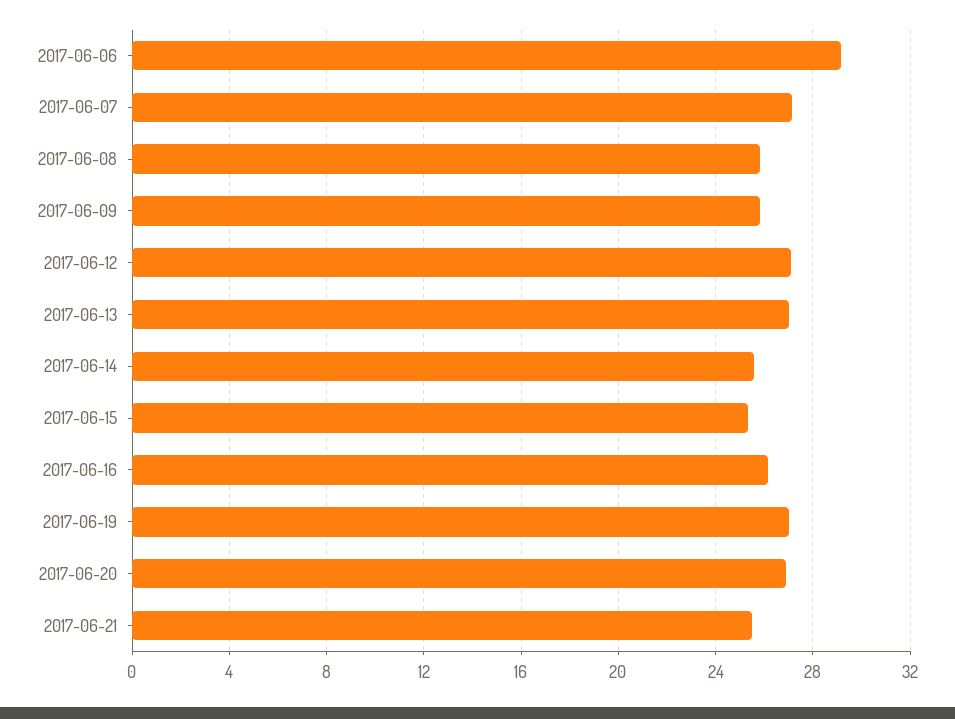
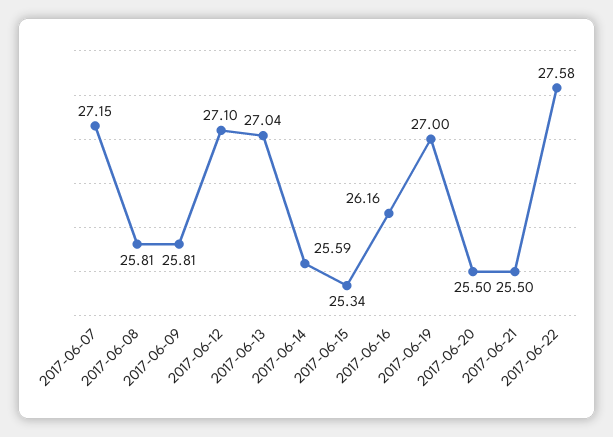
2017-06-06: 29 -> none
2017-06-20: 27 -> 25.5
2017-06-22: none -> 27.58

